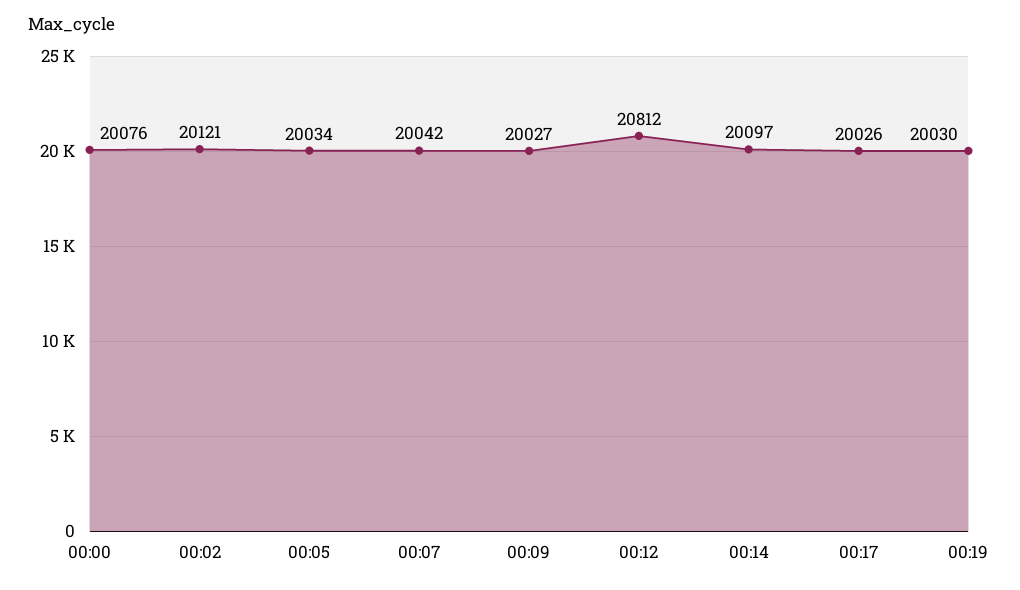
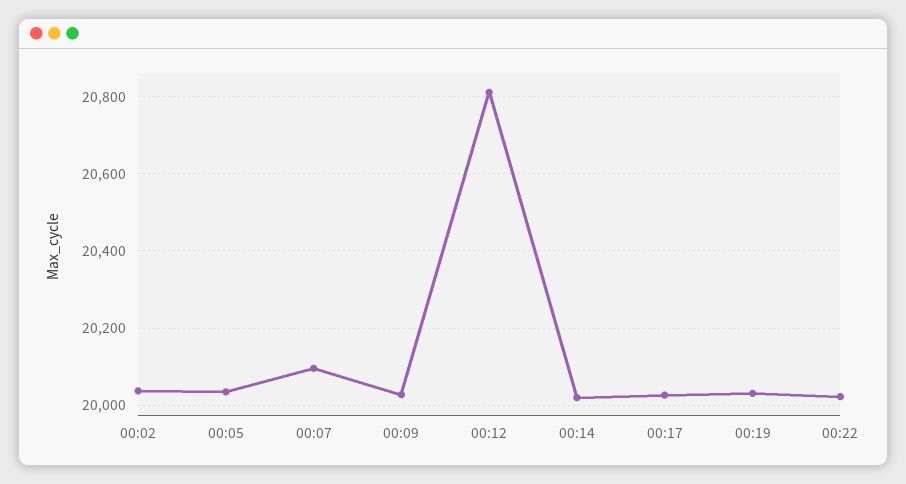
00:00: 20076 -> none
00:02: 20121 -> 20040
00:07: 20042 -> 20100
00:14: 20097 -> 20020
00:22: none -> 20020

